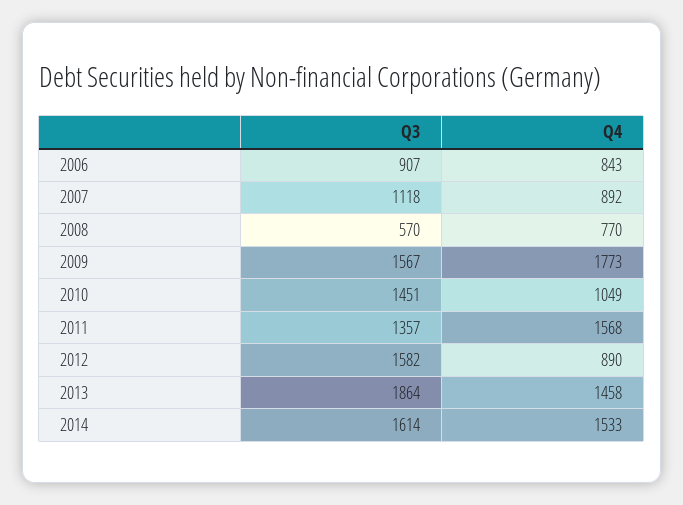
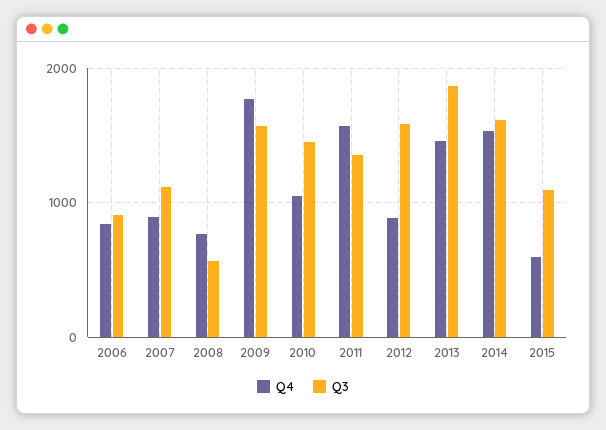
Q4, 2015: none -> 600
Q3, 2015: none -> 1100

